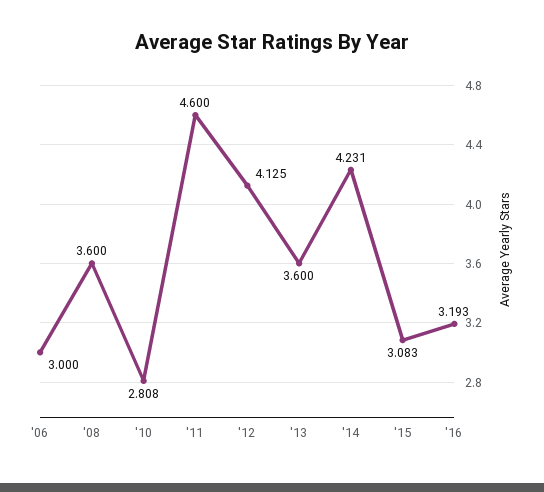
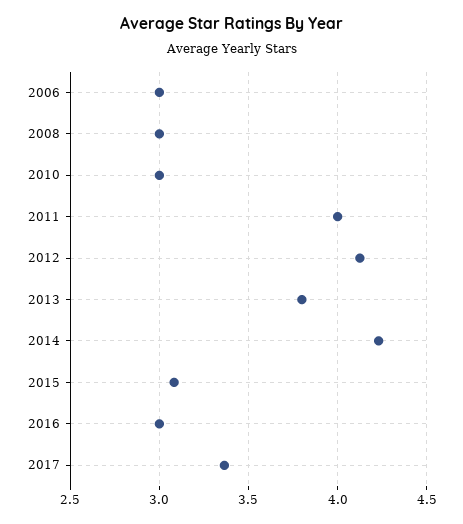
'08: 3.6 -> 3
'10: 2.808 -> 3
'11: 4.6 -> 4
'13: 3.6 -> 3.8
'16: 3.193 -> 3
2017: none -> 3.35

